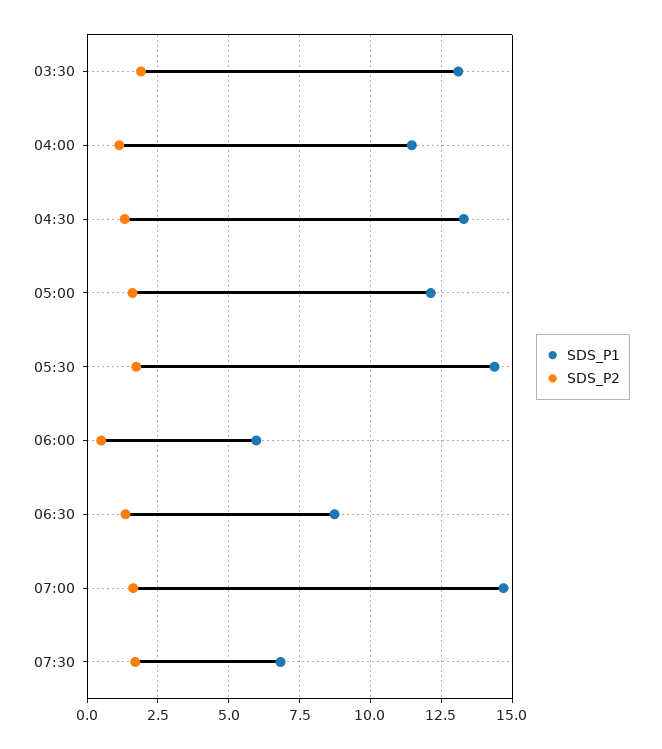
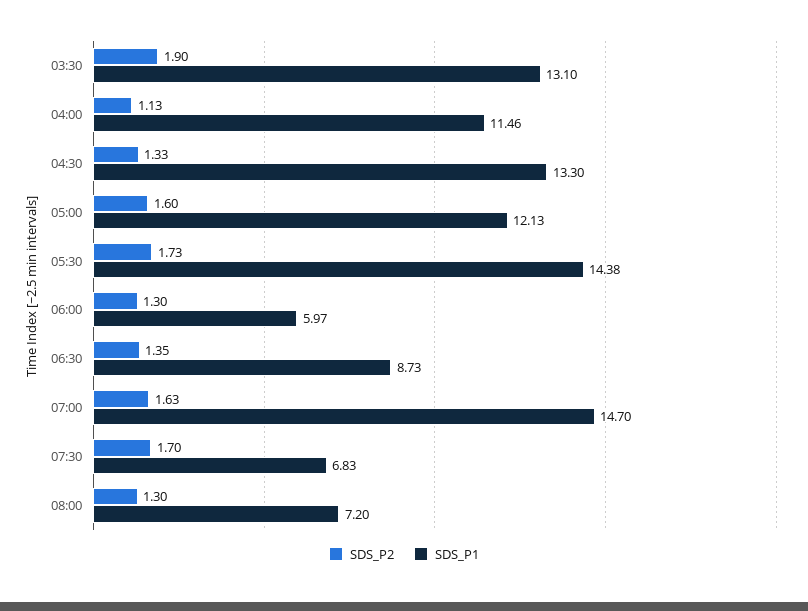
SDS_P2, 06:00: 0.5 -> 1.3
SDS_P2, 08:00: none -> 1.3
SDS_P1, 08:00: none -> 7.2

